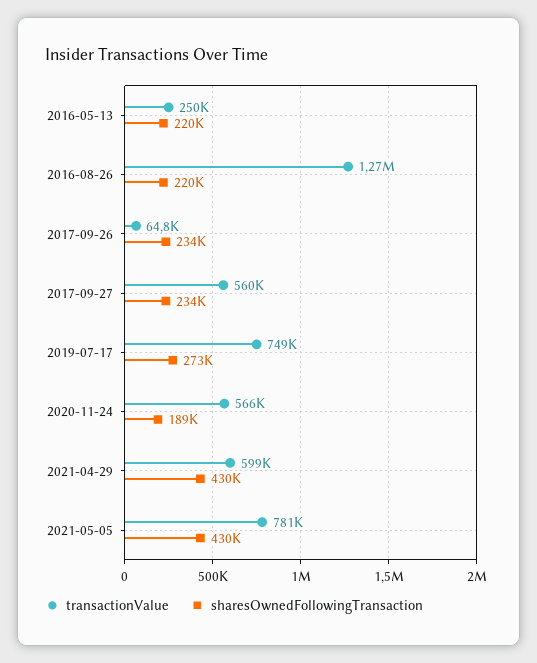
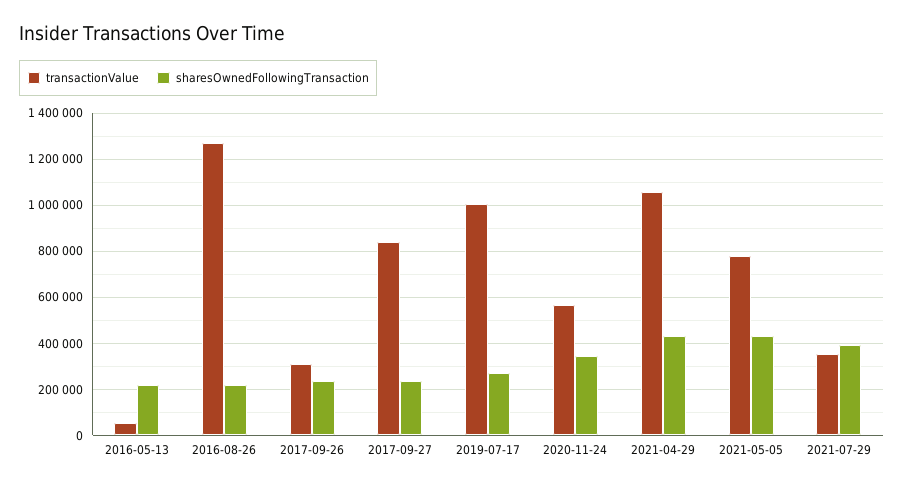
transactionValue, 2016-05-13: 250000 -> 50000
transactionValue, 2017-09-26: 64800 -> 300000
transactionValue, 2017-09-27: 560000 -> 850000
transactionValue, 2019-07-17: 749000 -> 1000000
sharesOwnedFollowingTransaction, 2020-11-24: 189000 -> 350000
transactionValue, 2021-04-29: 599000 -> 1050000
transactionValue, 2021-07-29: none -> 350000
sharesOwnedFollowingTransaction, 2021-07-29: none -> 400000

